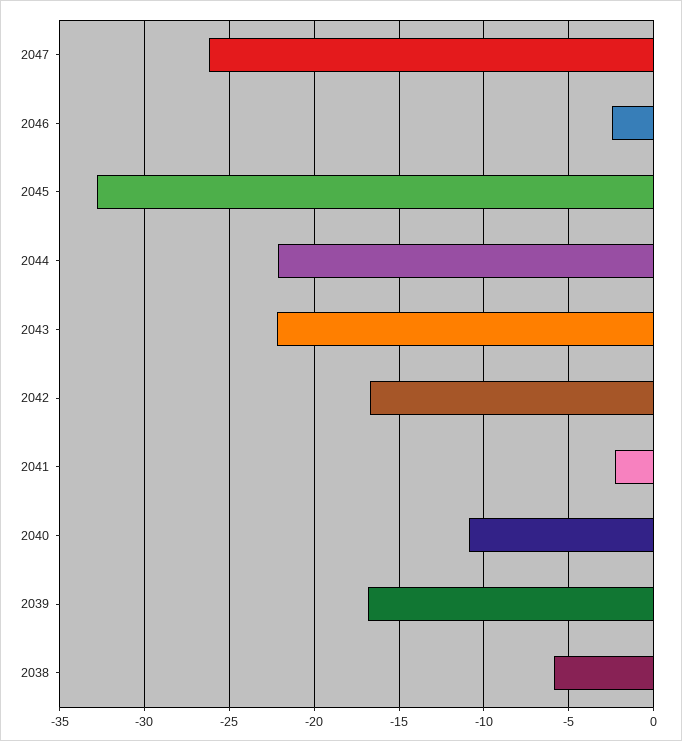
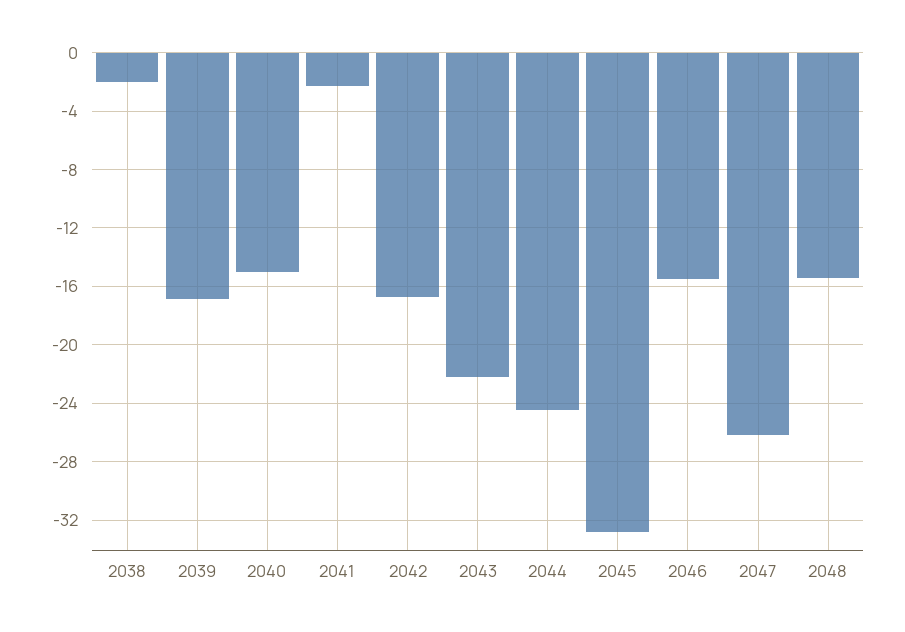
2046: -2.5 -> -15.5
2044: -22 -> -24.5
2040: -11 -> -15
2038: -6 -> -2
2048: none -> -15.5

